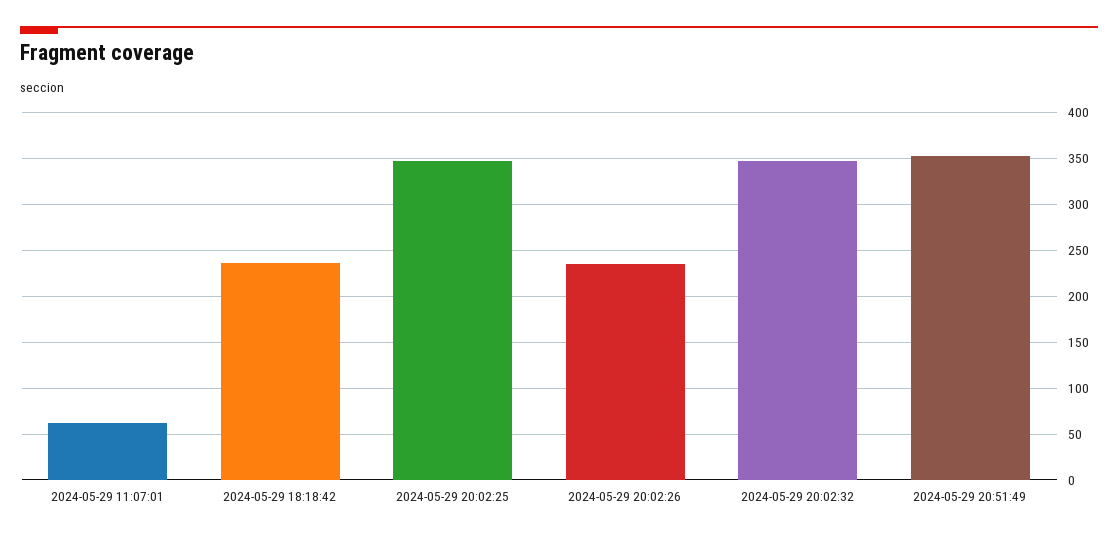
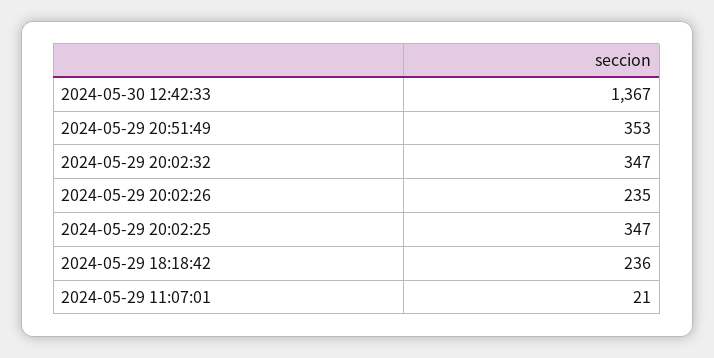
2024-05-29 11:07:01: 60 -> 21
2024-05-30 12:42:33: none -> 1367

